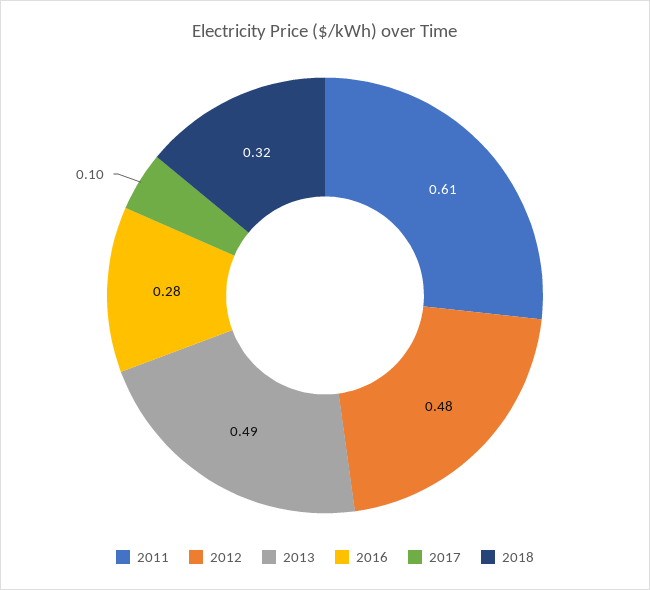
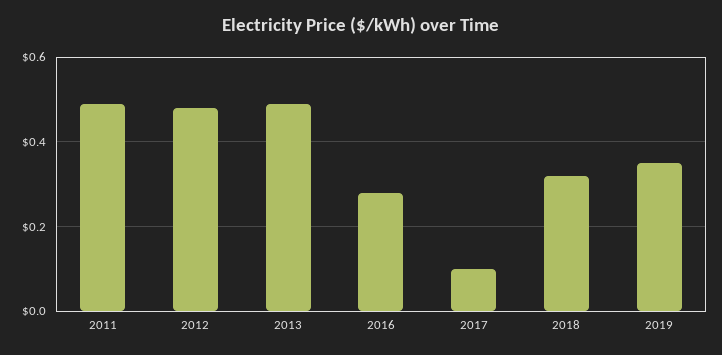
2011: 0.61 -> 0.5
2019: none -> 0.35

